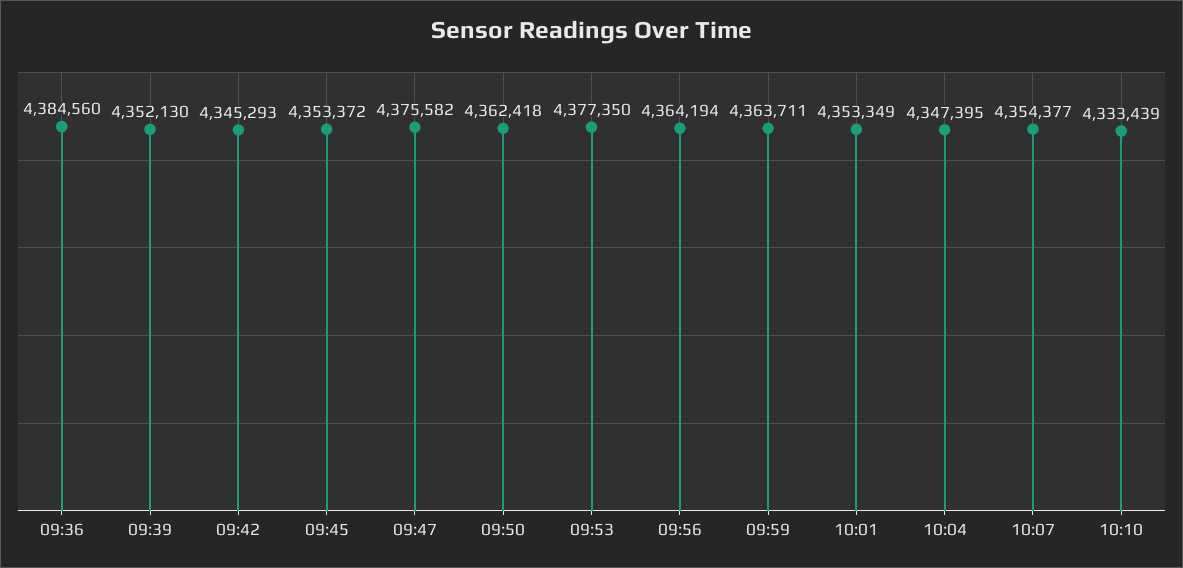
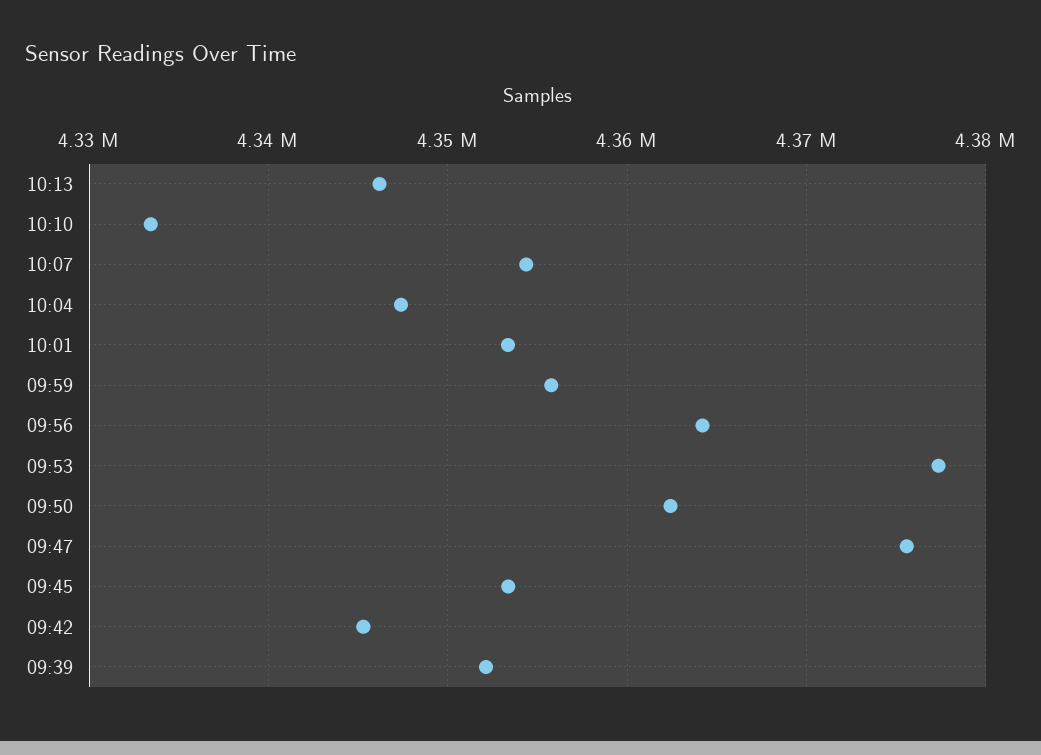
09:36: 4384560 -> none
09:59: 4363711 -> 4356000
10:13: none -> 4346000

